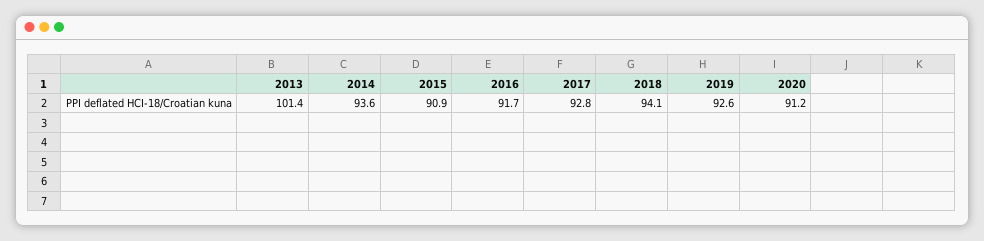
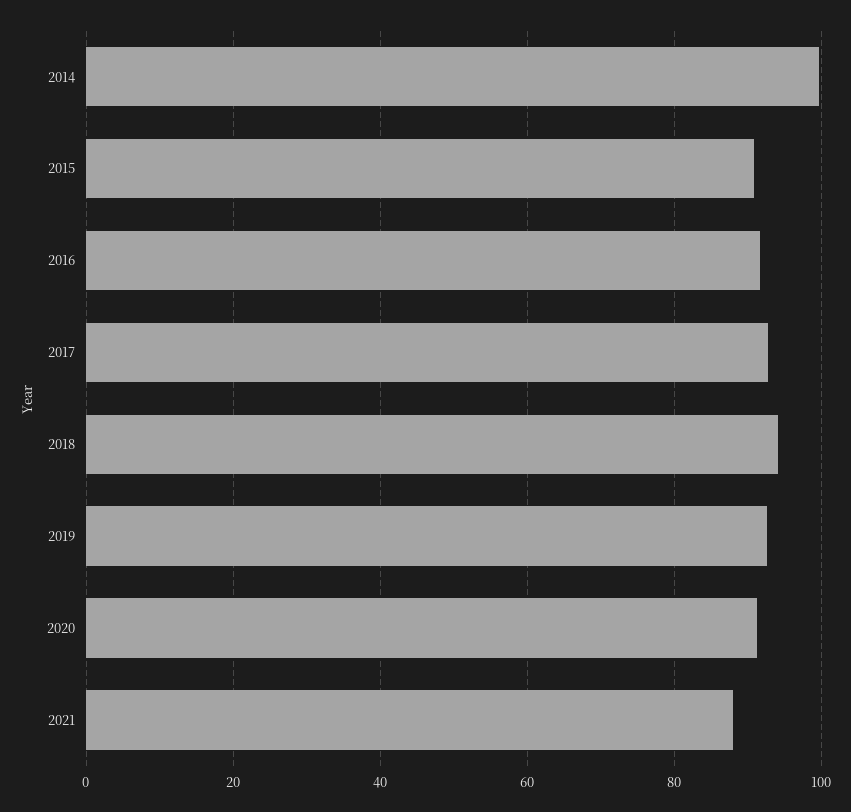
2013: 101.4 -> none
2014: 93.6 -> 100
2021: none -> 88

